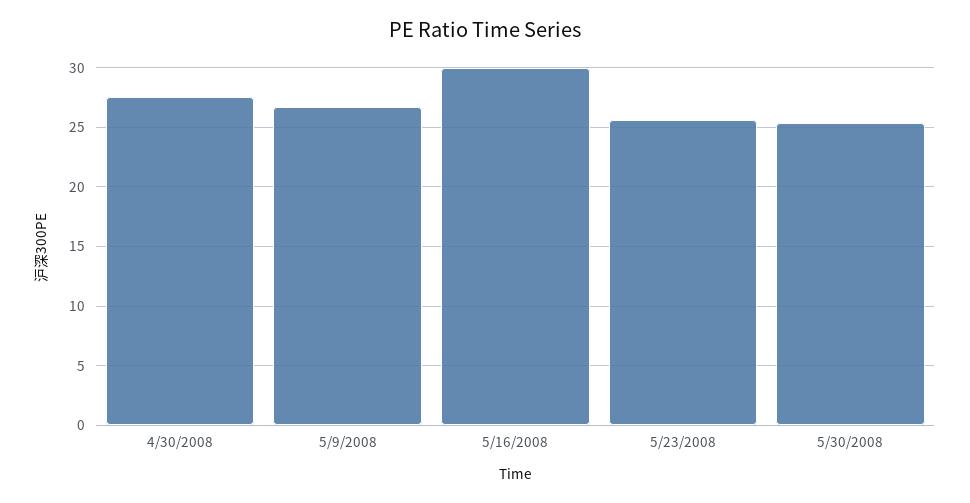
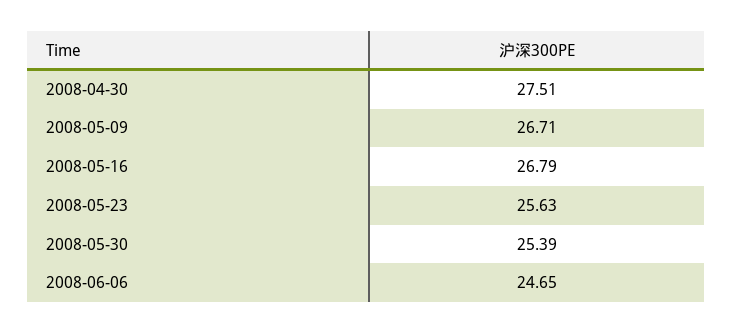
5/16/2008: 30 -> 26.79
2008-06-06: none -> 24.65

